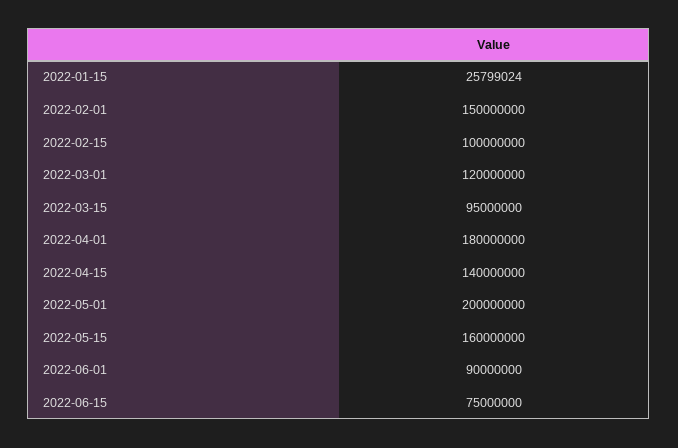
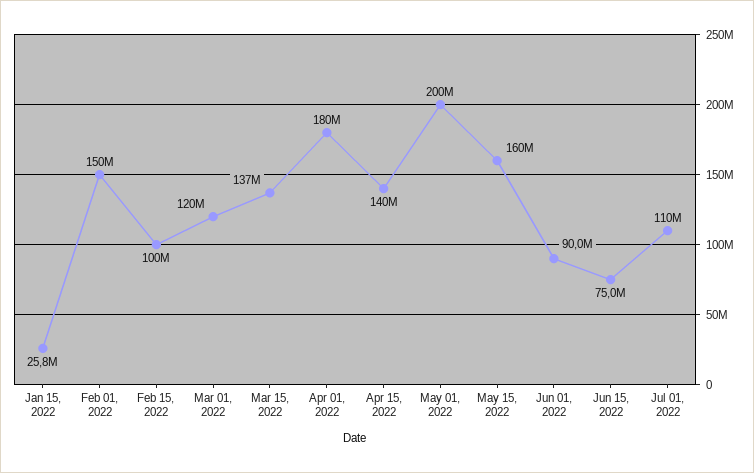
2022-03-15: 95000000 -> 137000000
Jul 01, 2022: none -> 110000000

